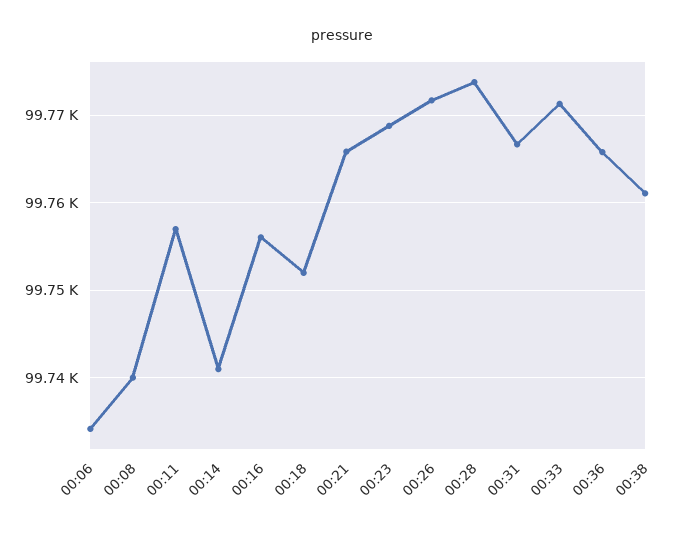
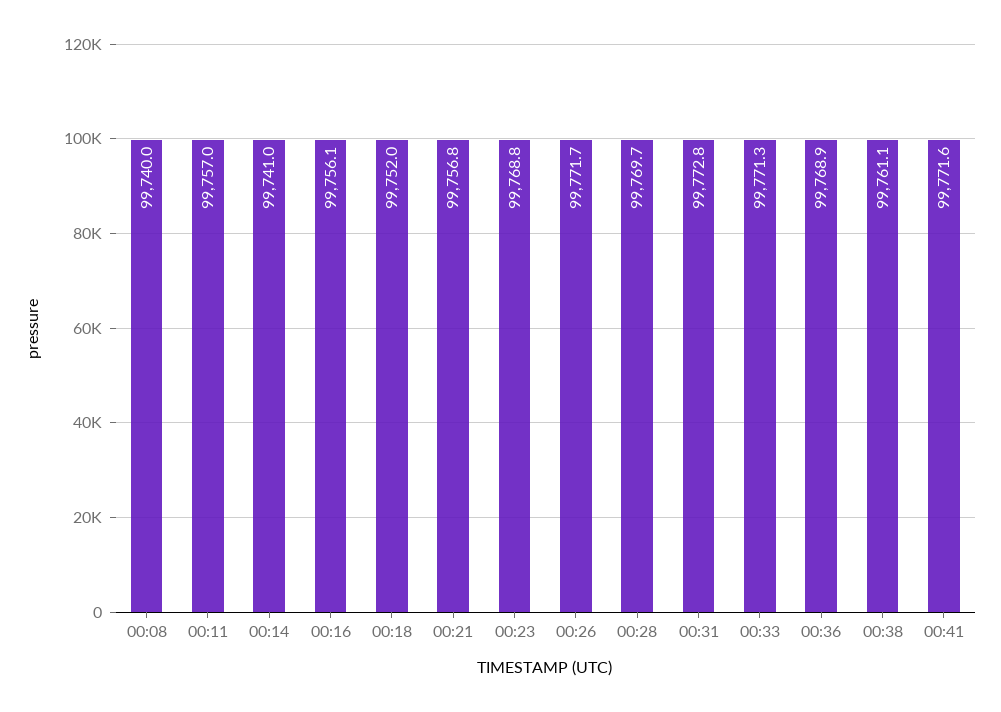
00:06: 99734 -> none
00:21: 99766 -> 99756.8
00:28: 99774 -> 99769.7
00:31: 99767 -> 99772.8
00:36: 99766 -> 99768.9
00:41: none -> 99771.6

